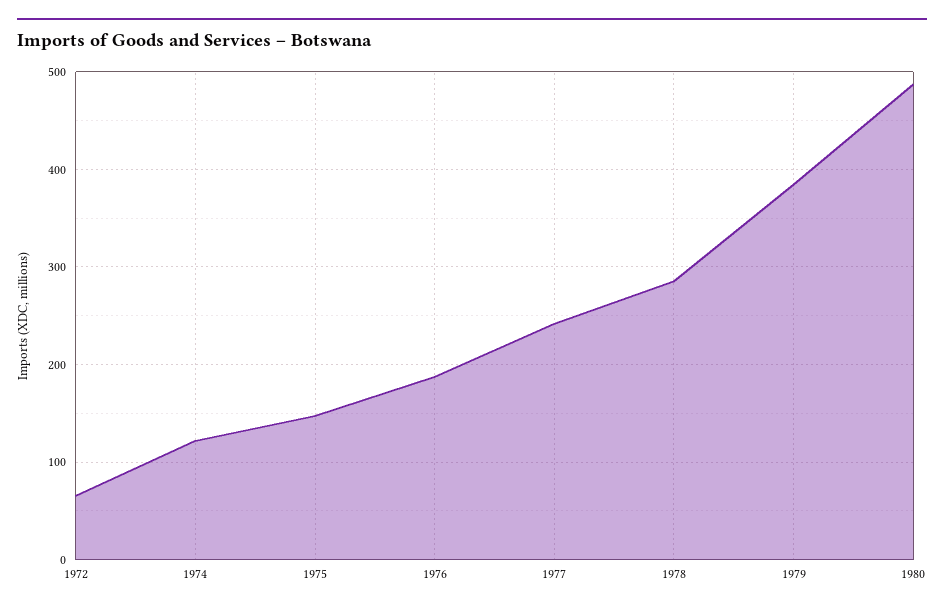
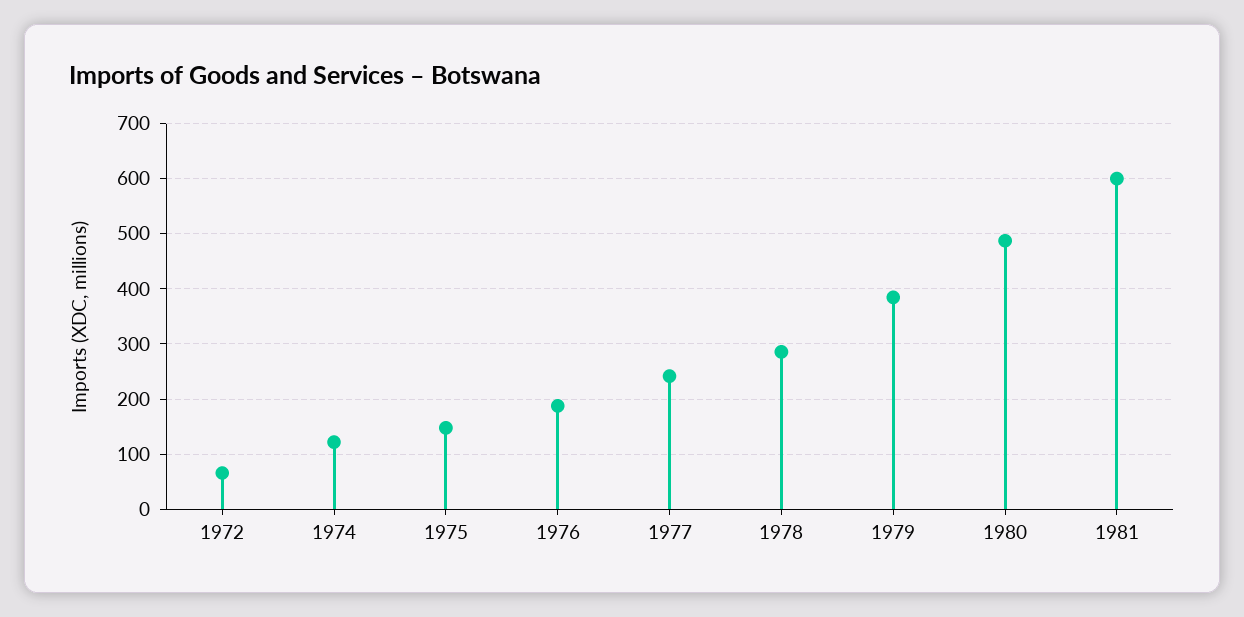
1981: none -> 600

